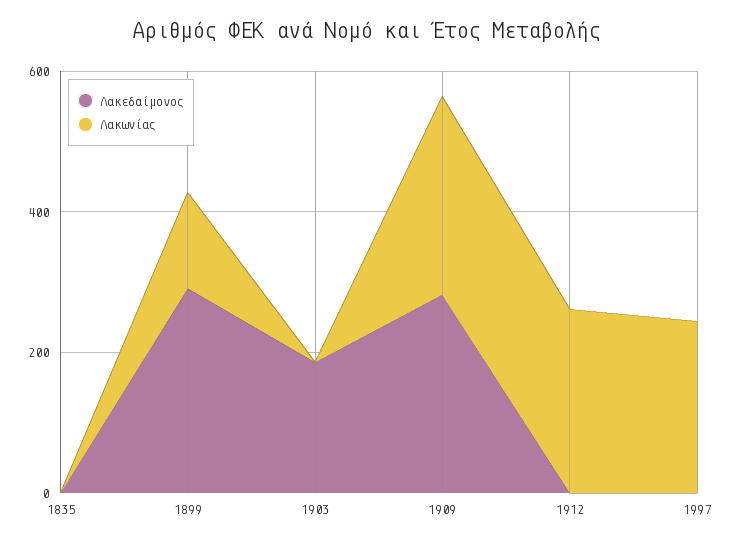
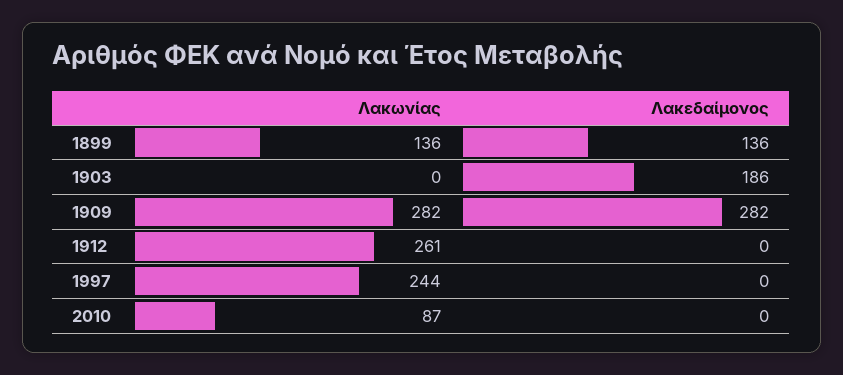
Λακεδαίμονος, 1835: 0 -> none
Λακωνίας, 1835: 0 -> none
Λακεδαίμονος, 1899: 300 -> 136
Λακωνίας, 2010: none -> 87
Λακεδαίμονος, 2010: none -> 0

